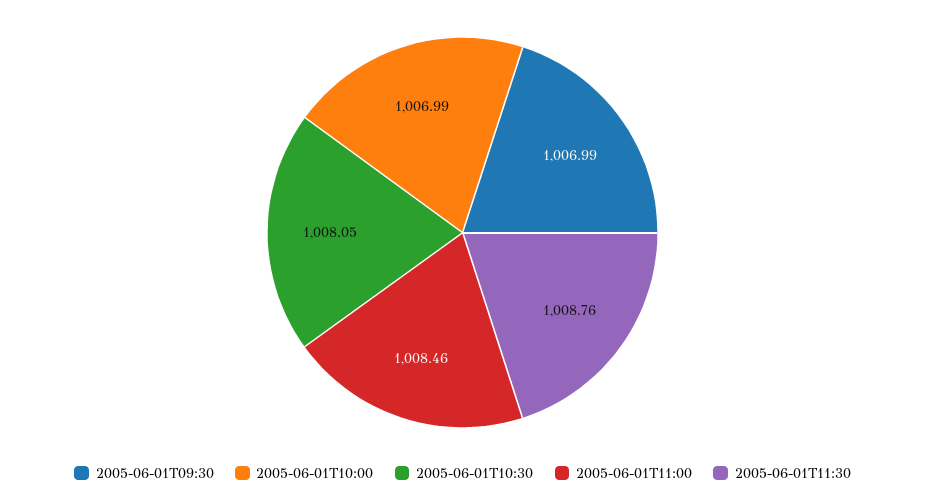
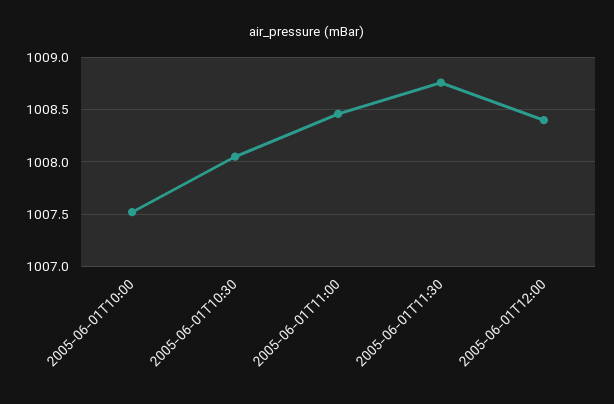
2005-06-01T09:30: 1006.99 -> none
2005-06-01T10:00: 1006.99 -> 1007.5
2005-06-01T12:00: none -> 1008.4

